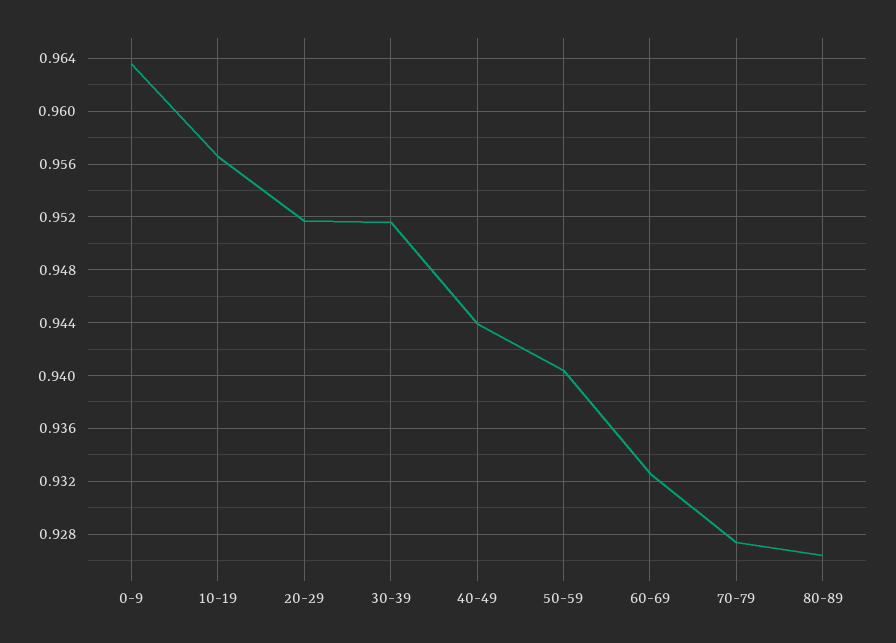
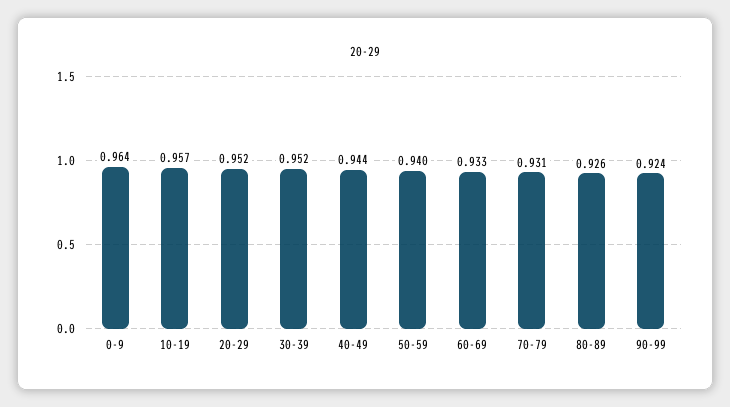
70-79: 0.9275 -> 0.931
90-99: none -> 0.924

